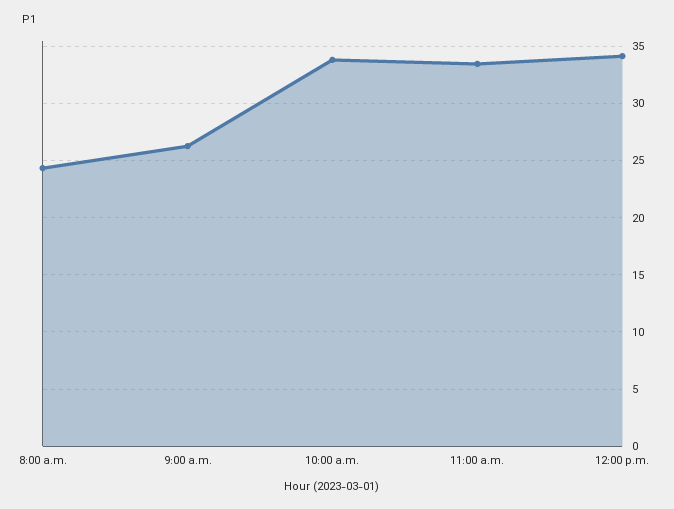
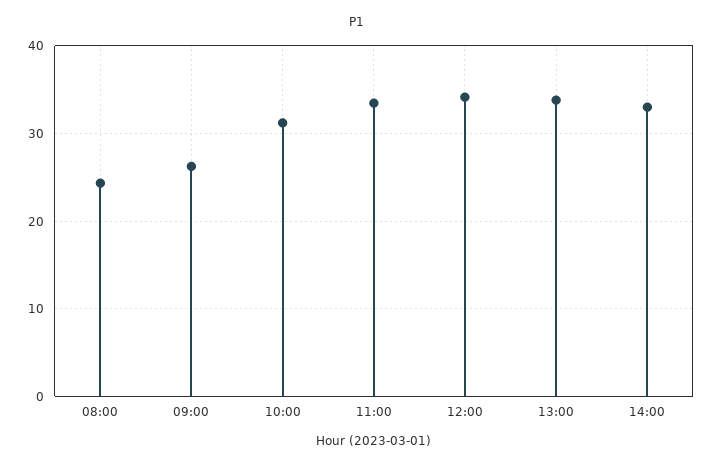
10:00 a.m.: 34 -> 31
13:00: none -> 34
14:00: none -> 33

